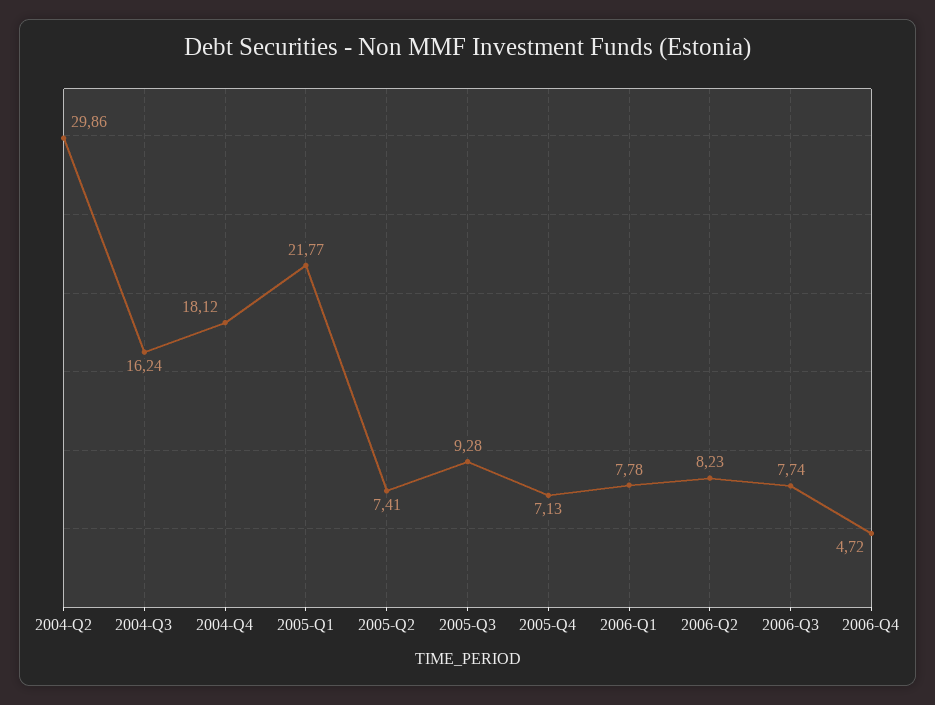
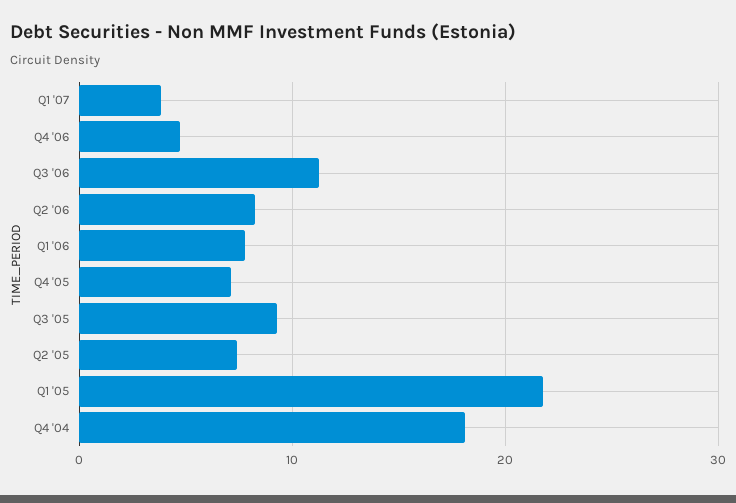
2004-Q2: 29.86 -> none
2004-Q3: 16.24 -> none
2006-Q3: 7.74 -> 11
Q1 '07: none -> 4

